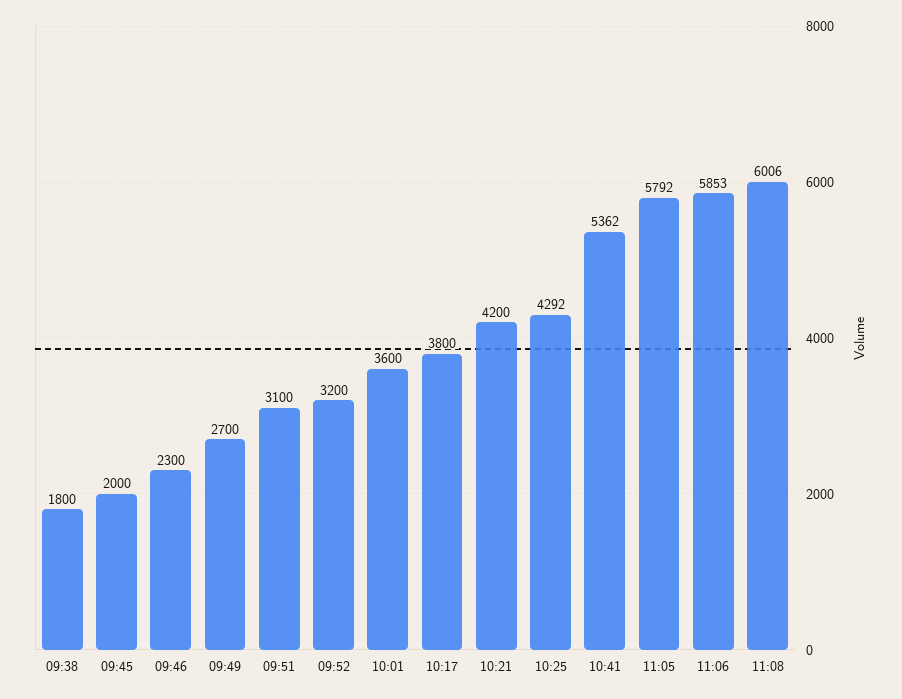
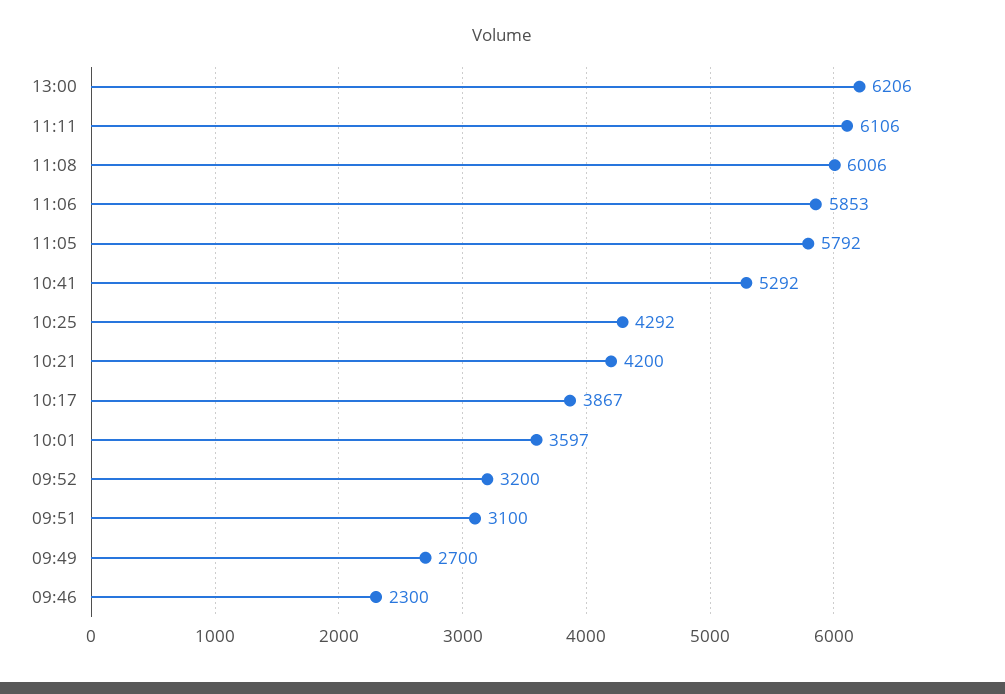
09:38: 1800 -> none
09:45: 2000 -> none
10:01: 3600 -> 3597
10:17: 3800 -> 3867
10:41: 5362 -> 5292
13:00: none -> 6206
11:11: none -> 6106

